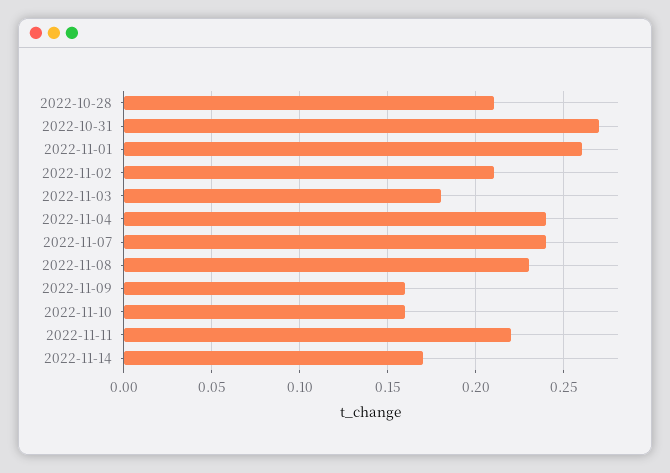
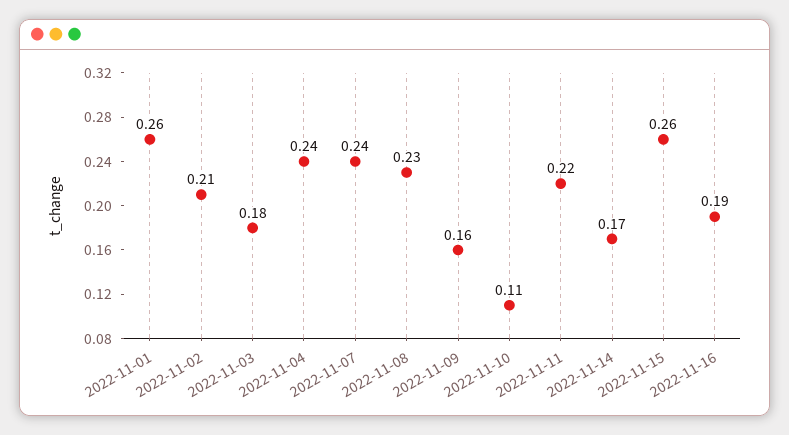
2022-10-28: 0.21 -> none
2022-10-31: 0.27 -> none
2022-11-10: 0.16 -> 0.11
2022-11-15: none -> 0.26
2022-11-16: none -> 0.19

